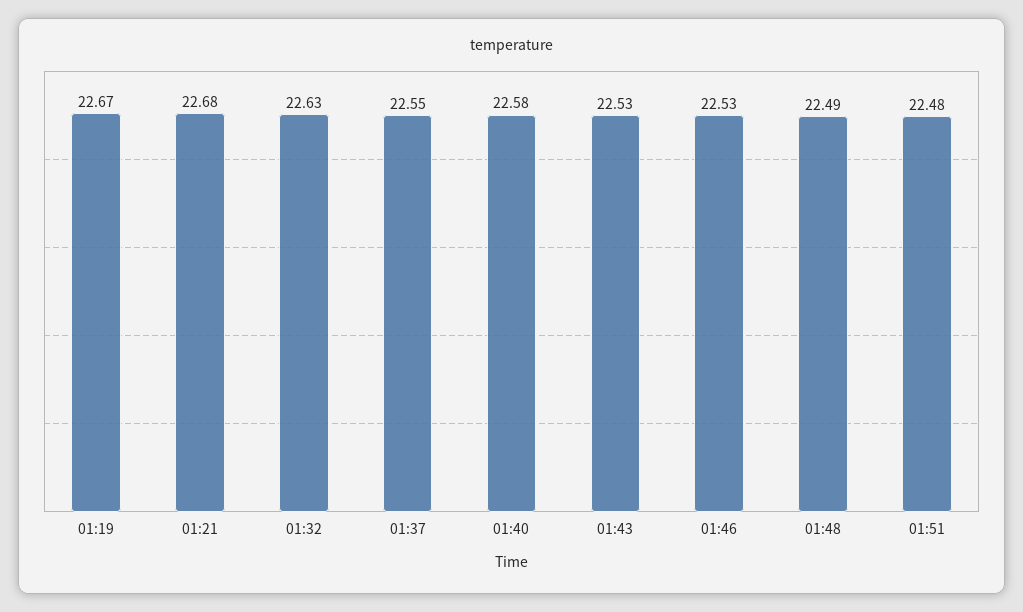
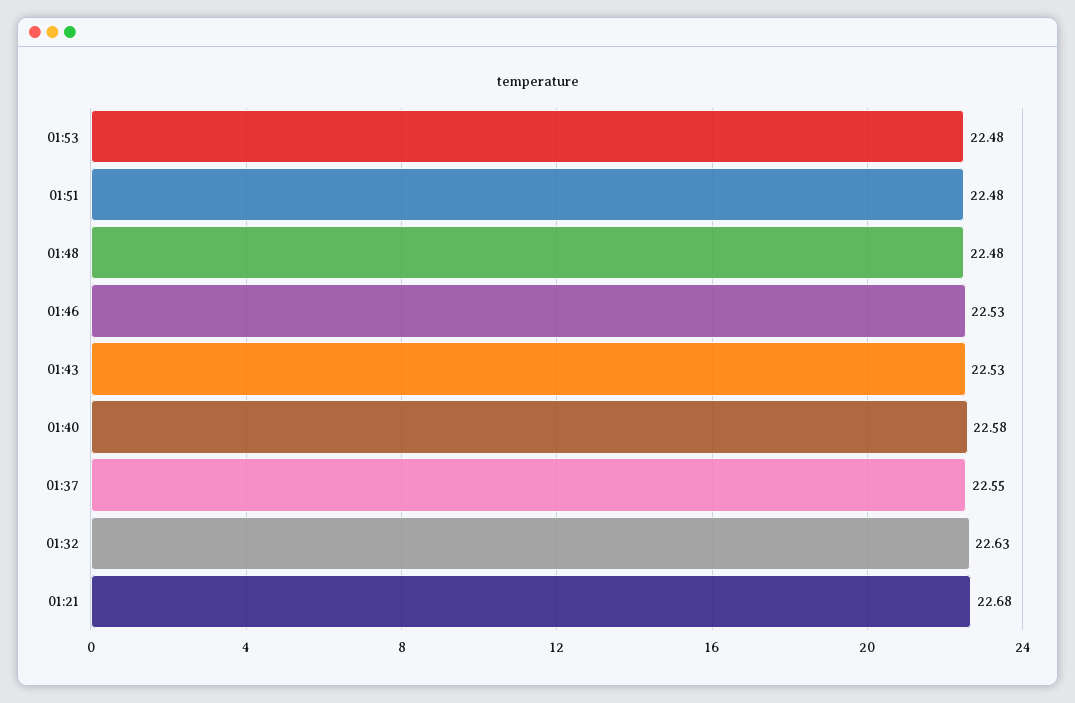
01:19: 22.67 -> none
01:48: 22.49 -> 22.48
01:53: none -> 22.48

